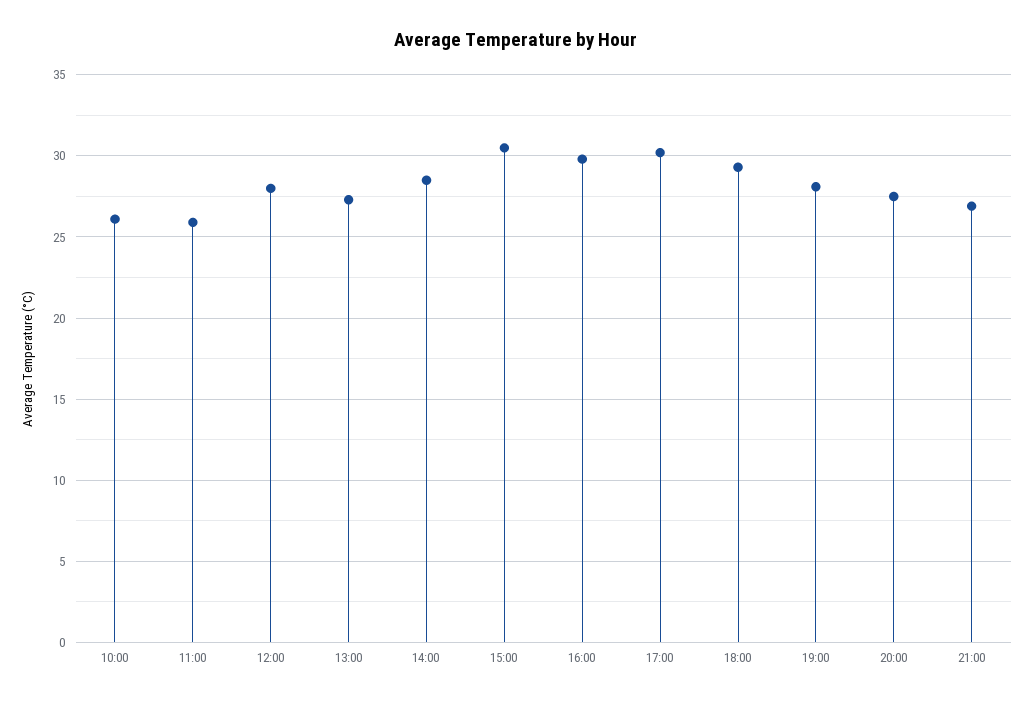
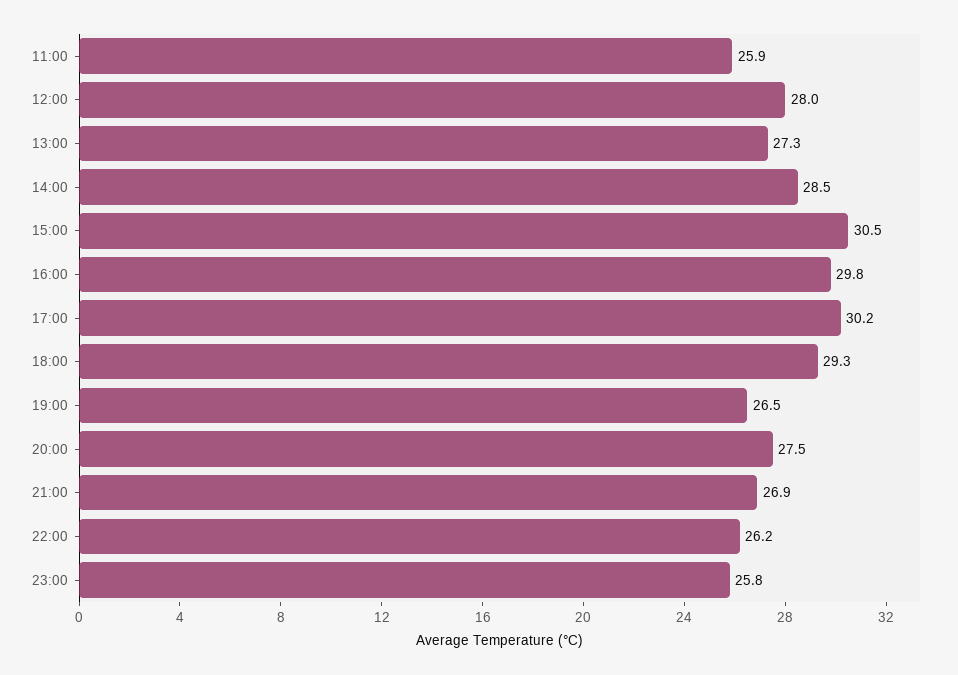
10:00: 26 -> none
19:00: 28 -> 26.5
22:00: none -> 26.2
23:00: none -> 25.8

